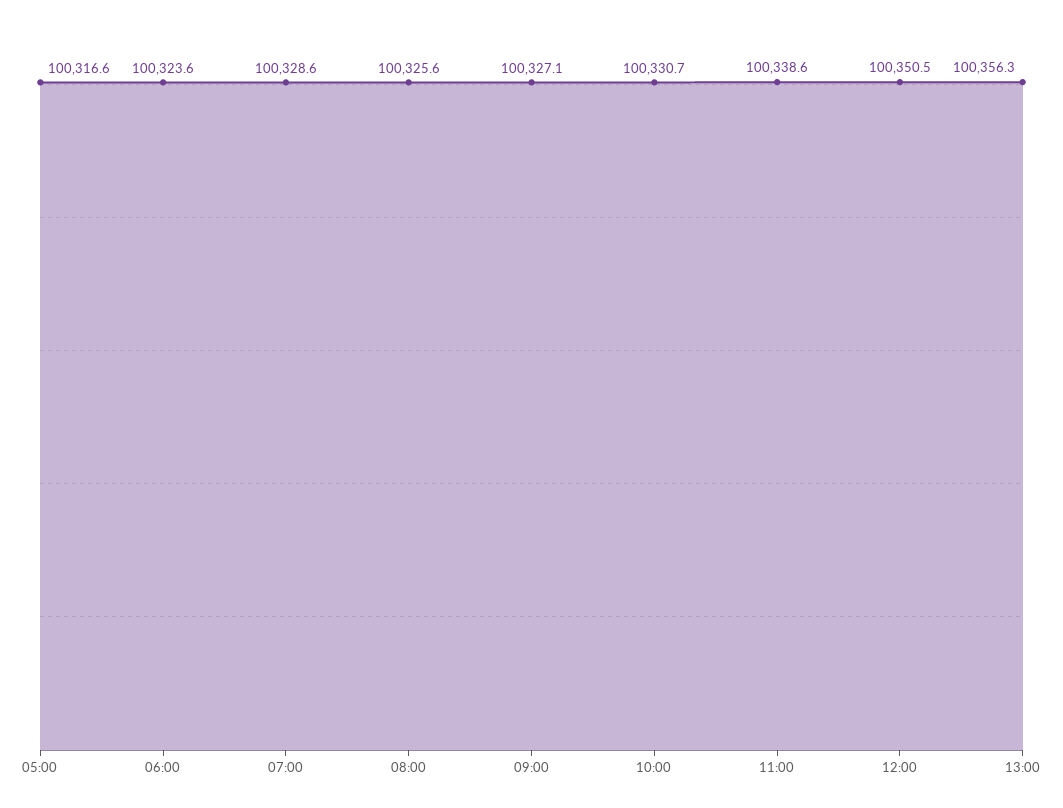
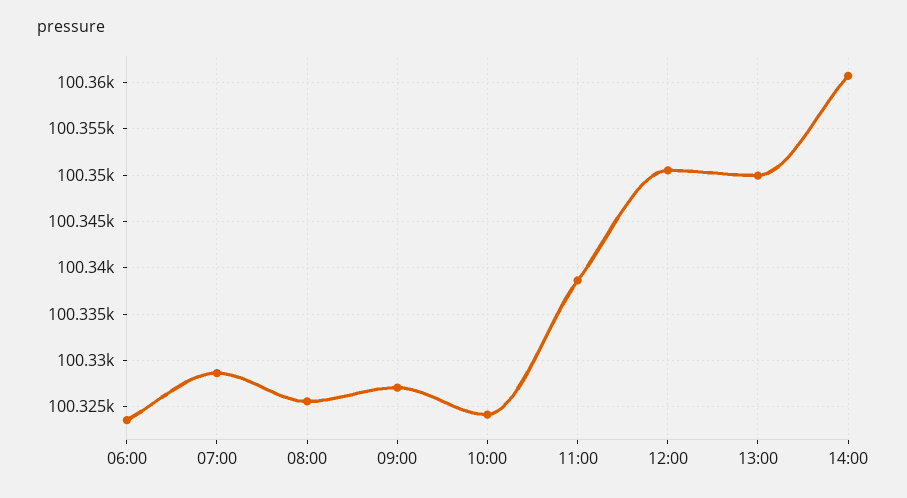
05:00: 100316.6 -> none
10:00: 100330.7 -> 100324
13:00: 100356.3 -> 100350
14:00: none -> 100361

